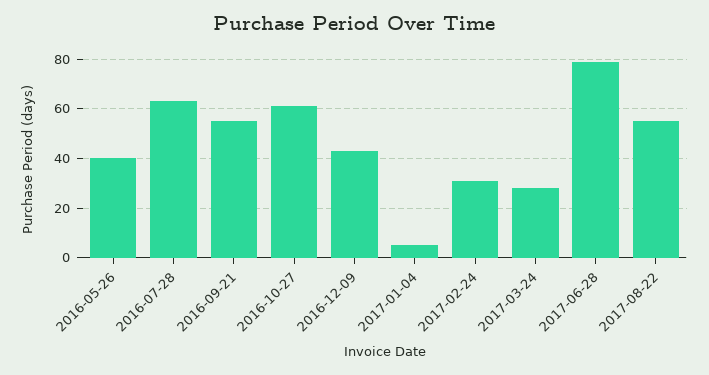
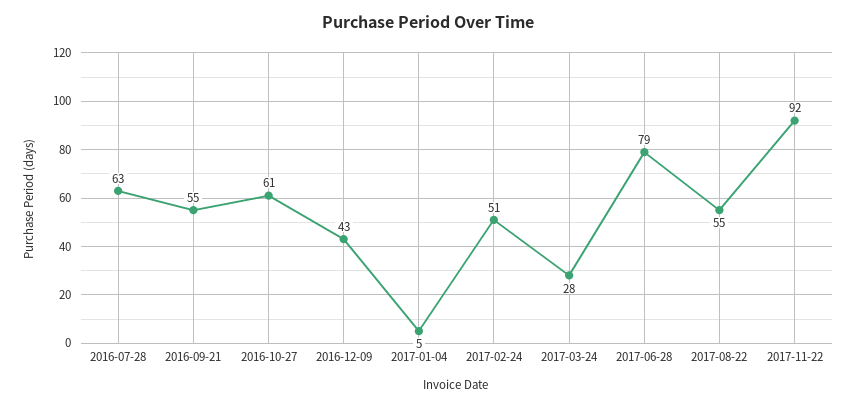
2016-05-26: 40 -> none
2017-02-24: 30 -> 51
2017-11-22: none -> 92

